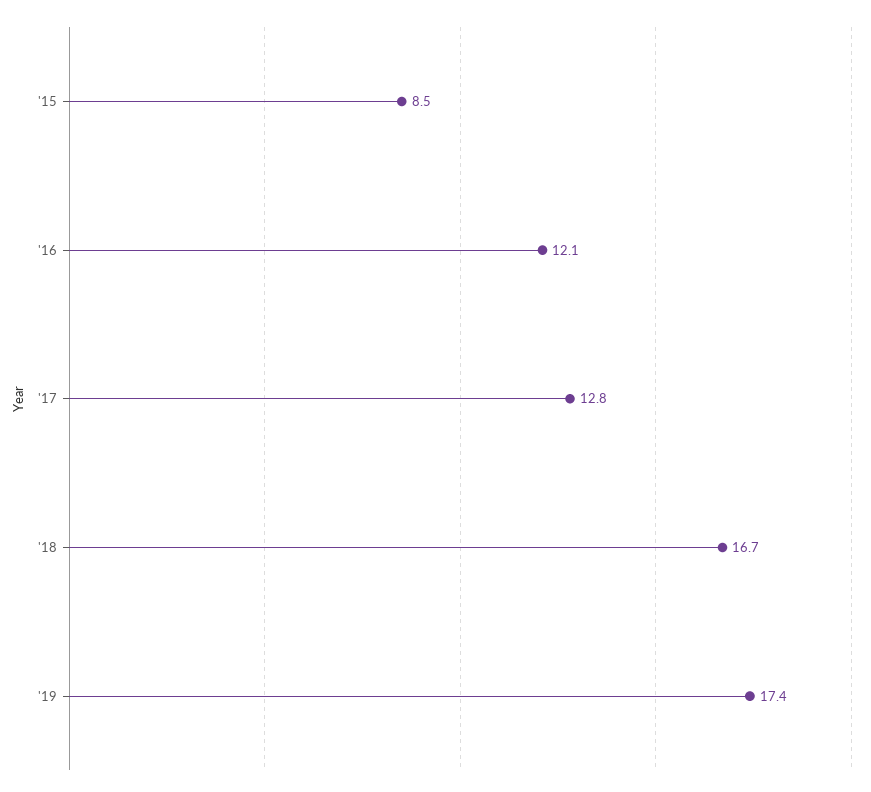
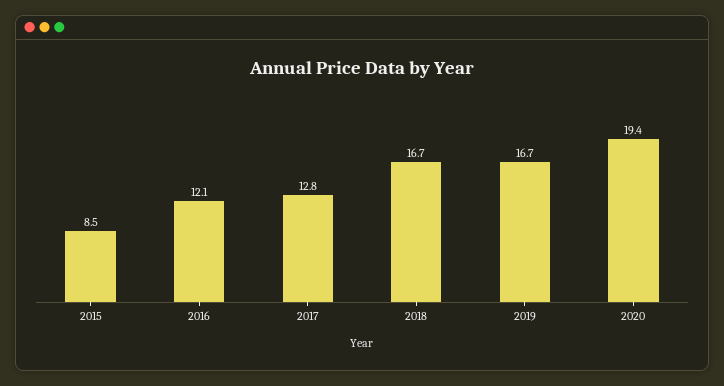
'19: 17.4 -> 16.7
2020: none -> 19.4

